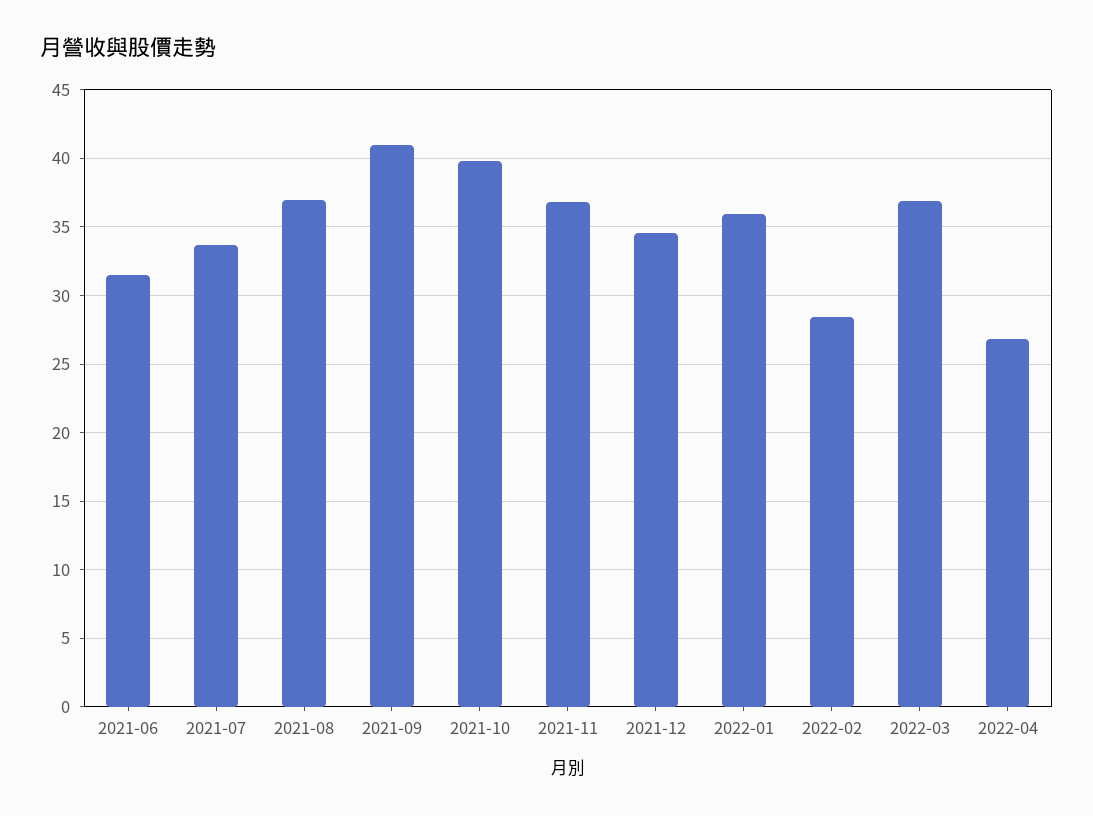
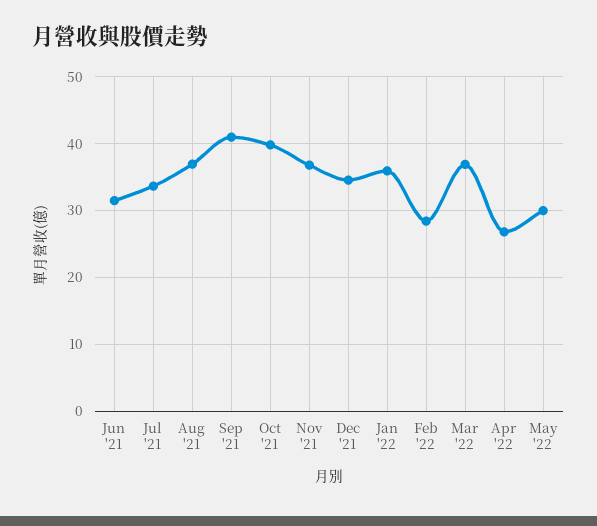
May '22: none -> 30

